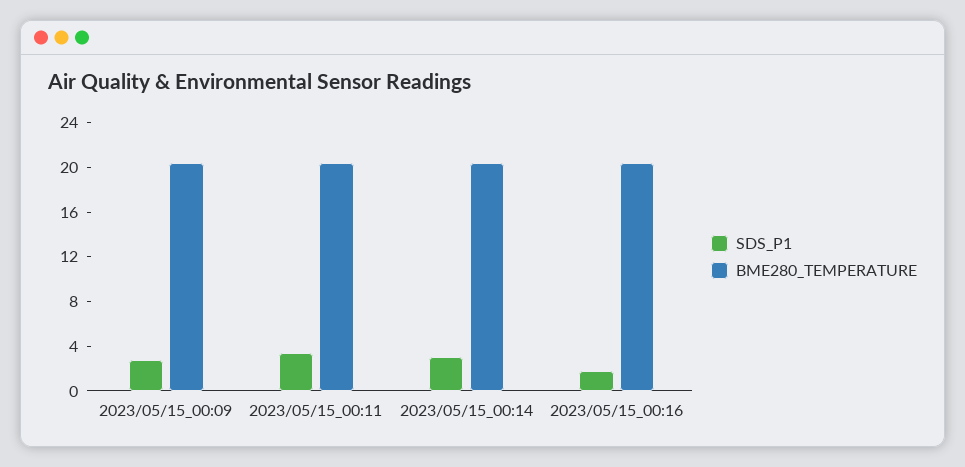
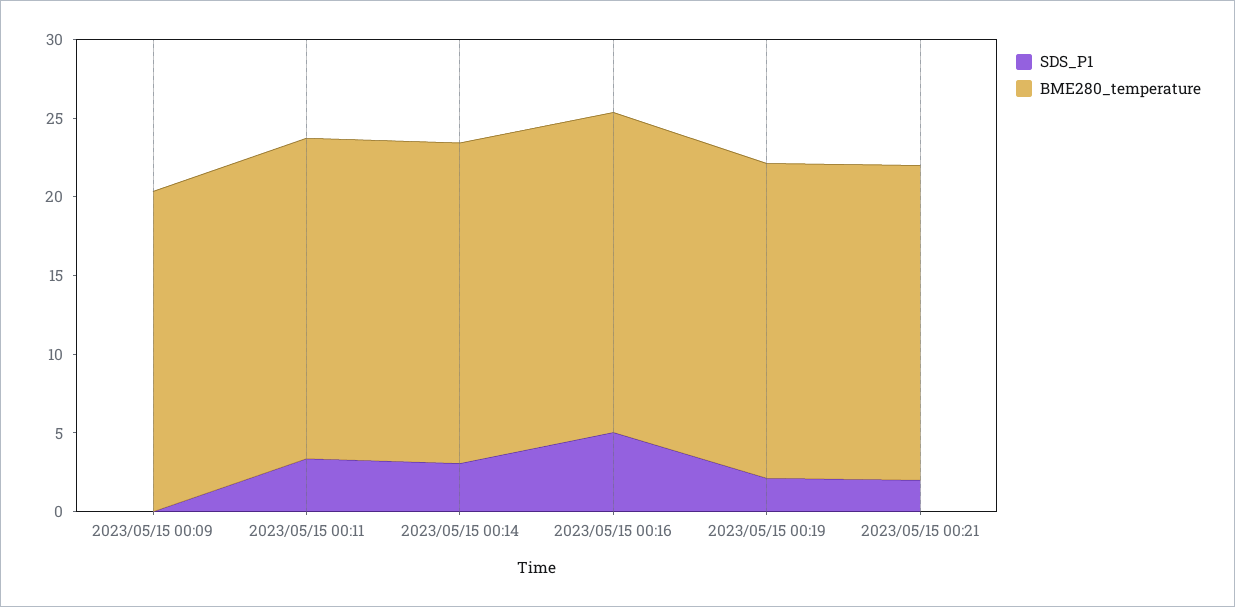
SDS_P1, 2023/05/15_00:09: 3 -> 0
SDS_P1, 2023/05/15_00:16: 2 -> 5
SDS_P1, 2023/05/15 00:19: none -> 2
BME280_TEMPERATURE, 2023/05/15 00:19: none -> 20
SDS_P1, 2023/05/15 00:21: none -> 2
BME280_TEMPERATURE, 2023/05/15 00:21: none -> 20

